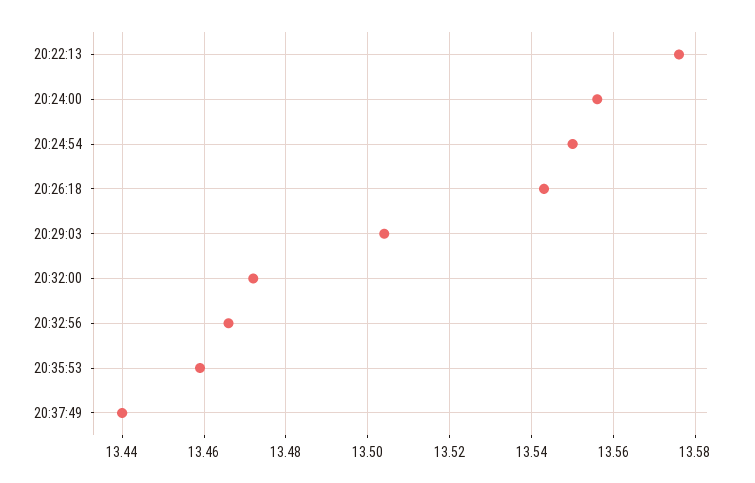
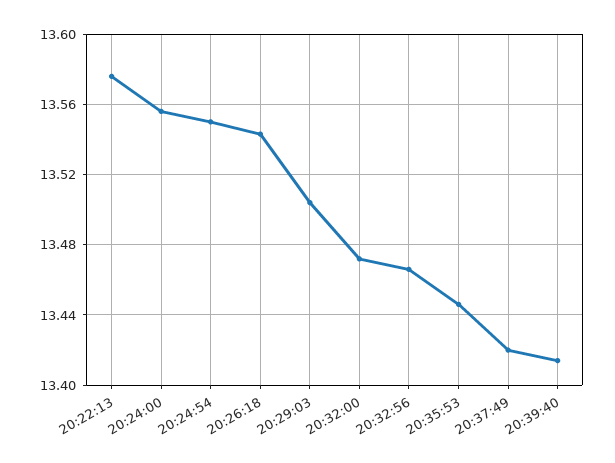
20:35:53: 13.46 -> 13.445
20:37:49: 13.44 -> 13.42
20:39:40: none -> 13.415

